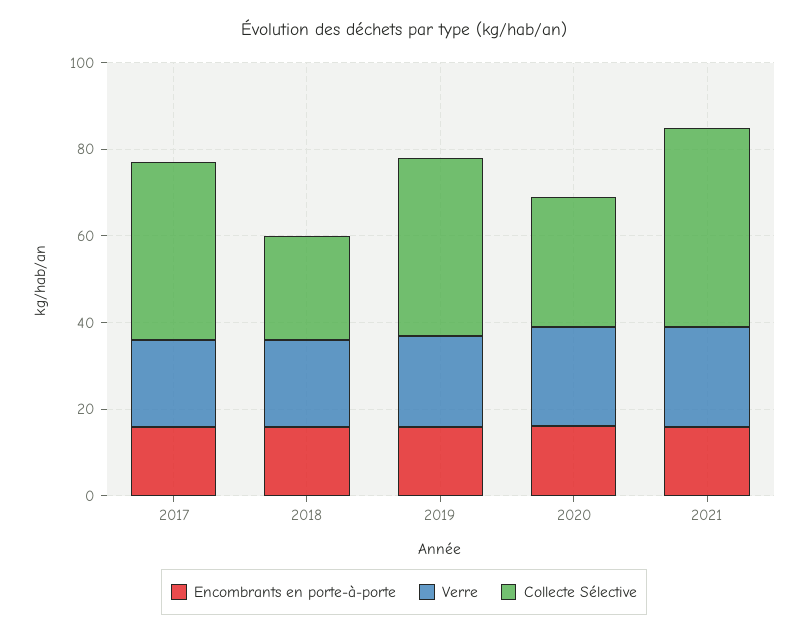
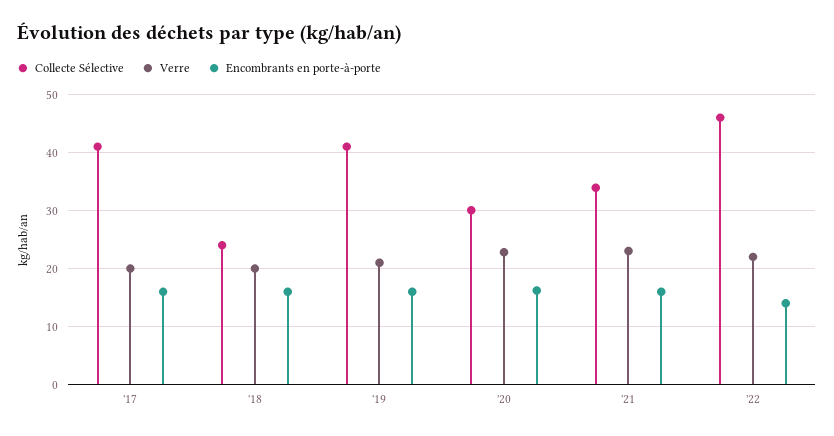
Collecte Sélective, 2021: 45 -> 34
Collecte Sélective, '22: none -> 46
Verre, '22: none -> 22
Encombrants en porte-à-porte, '22: none -> 14

